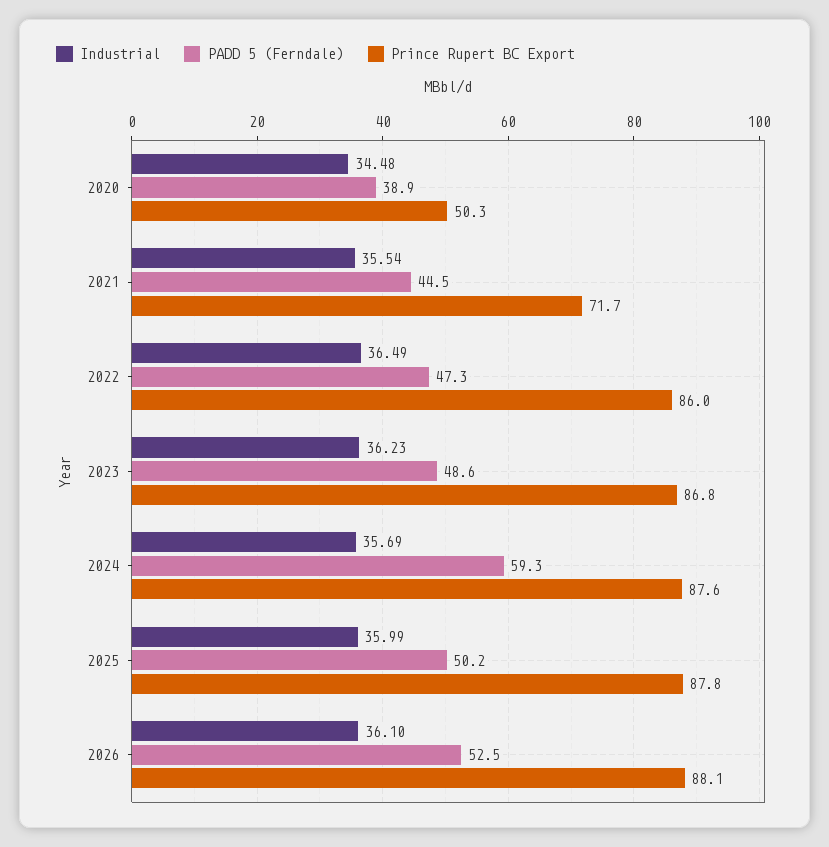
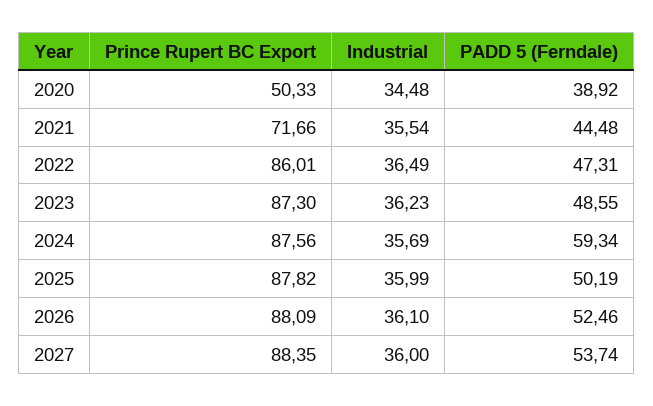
Prince Rupert BC Export, 2023: 86.8 -> 87.3
Prince Rupert BC Export, 2027: none -> 88.35
Industrial, 2027: none -> 36
PADD 5 (Ferndale), 2027: none -> 53.74

